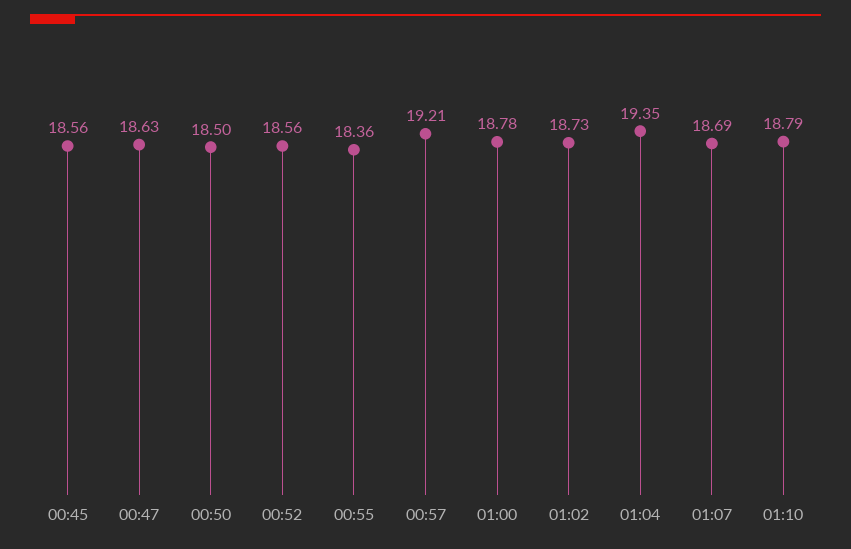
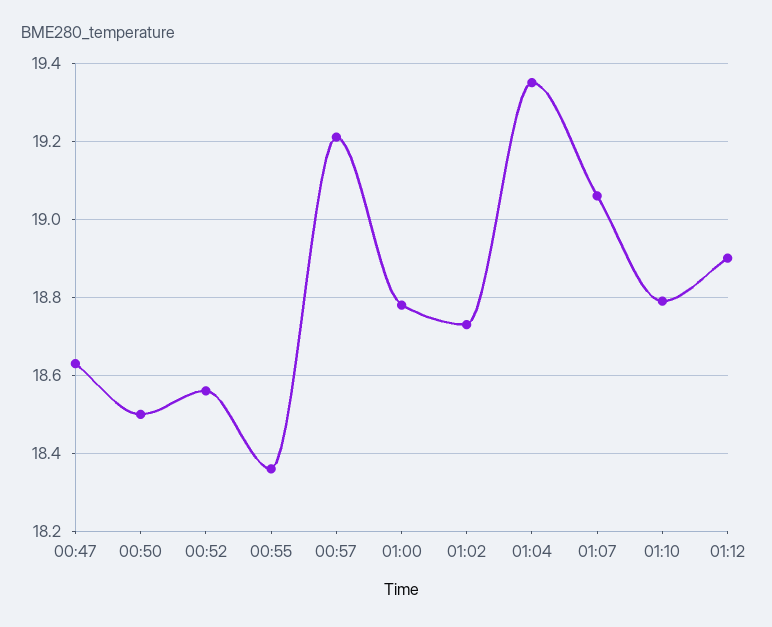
00:45: 18.56 -> none
01:07: 18.69 -> 19.05
01:12: none -> 18.9

